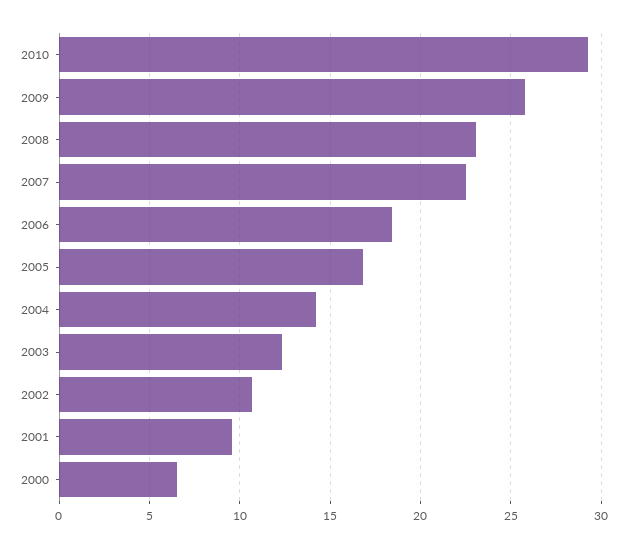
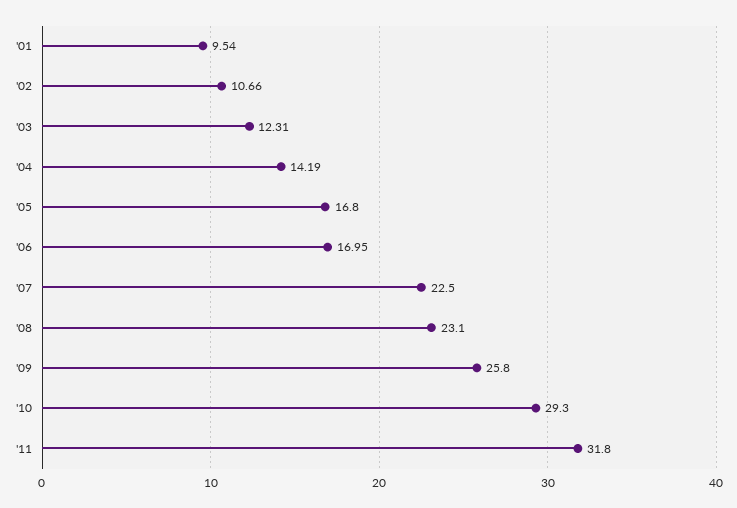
2006: 18.5 -> 16.95
2000: 6.5 -> none
'11: none -> 31.8

